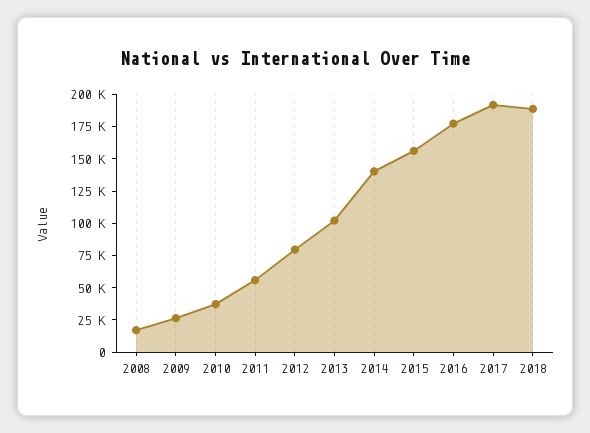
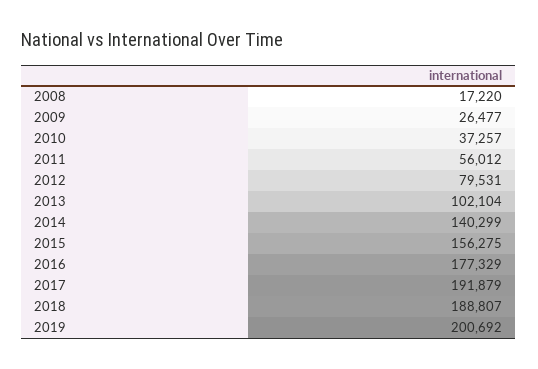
2019: none -> 200692

